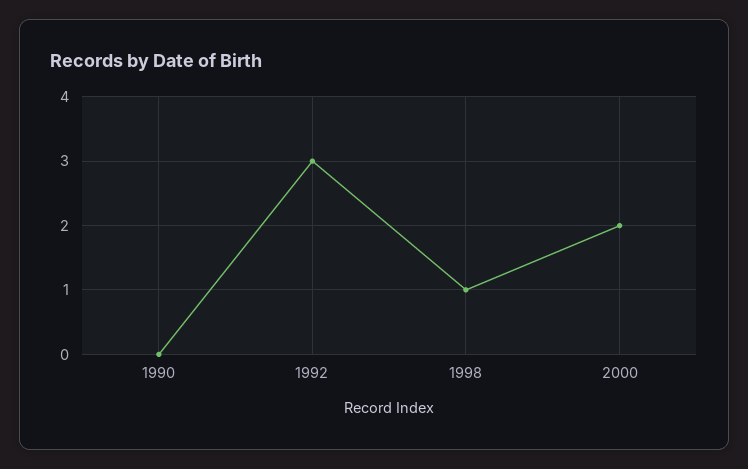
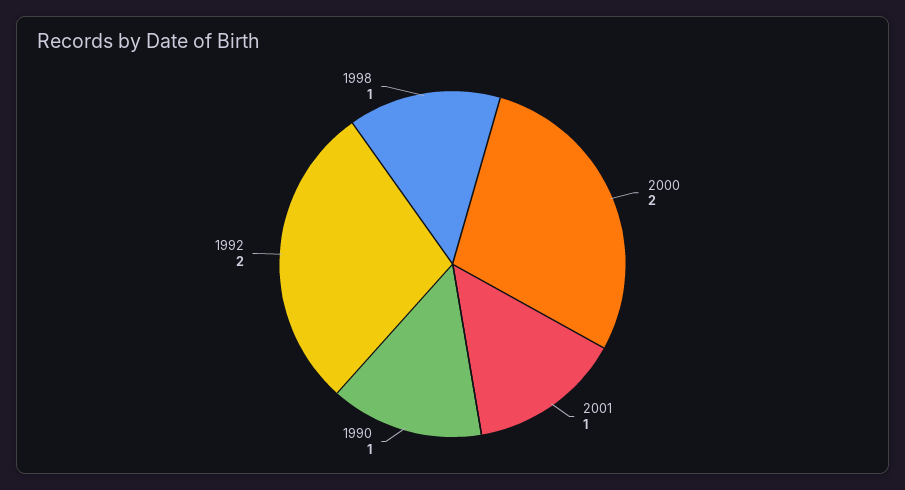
1990: 0 -> 1
1992: 3 -> 2
2001: none -> 1

